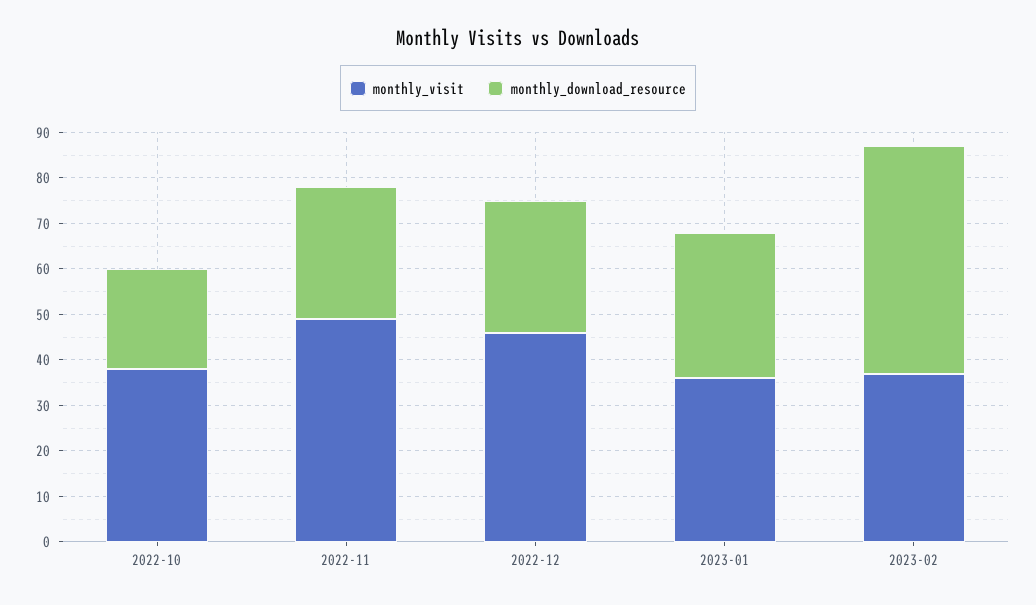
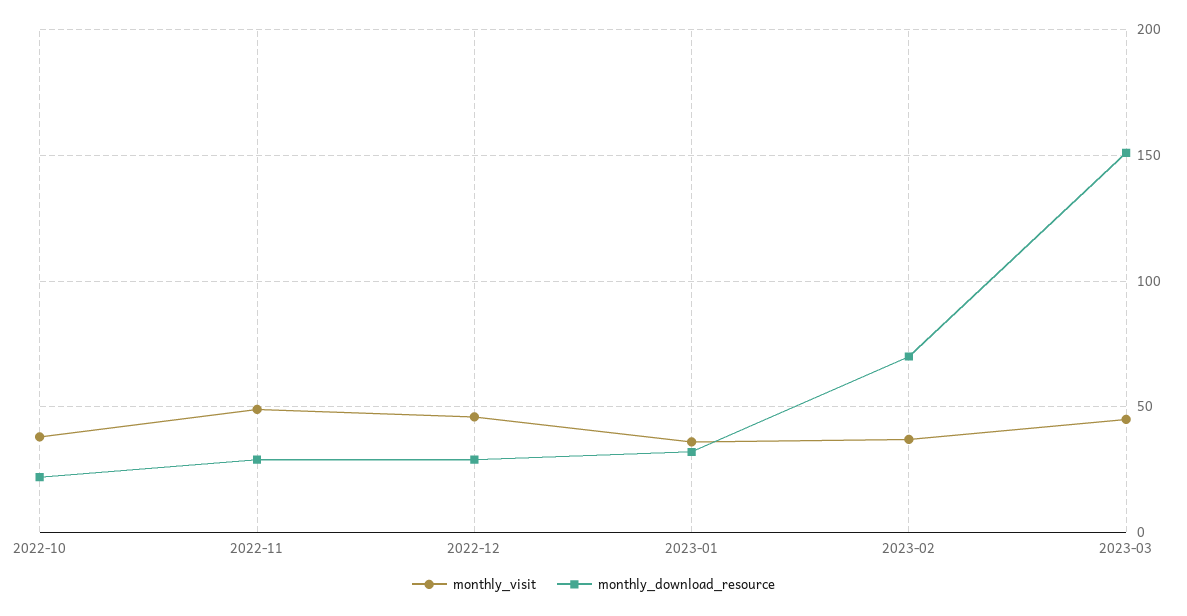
monthly_download_resource, 2023-02: 50 -> 70
monthly_visit, 2023-03: none -> 45
monthly_download_resource, 2023-03: none -> 150

